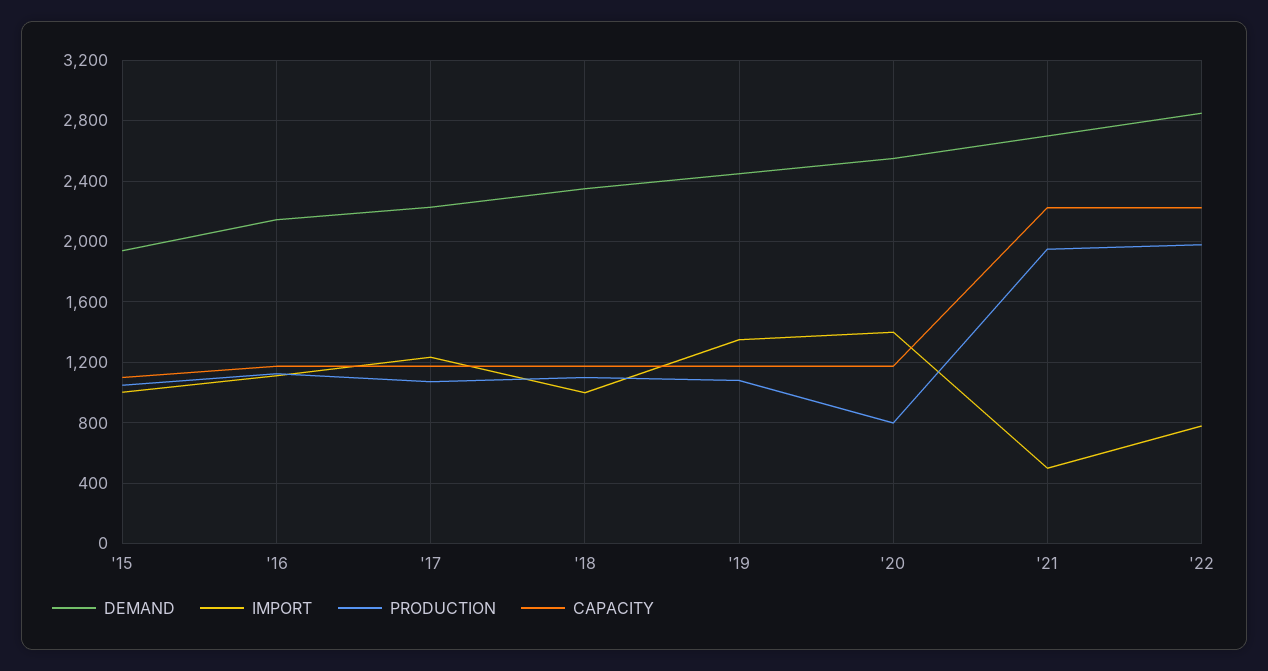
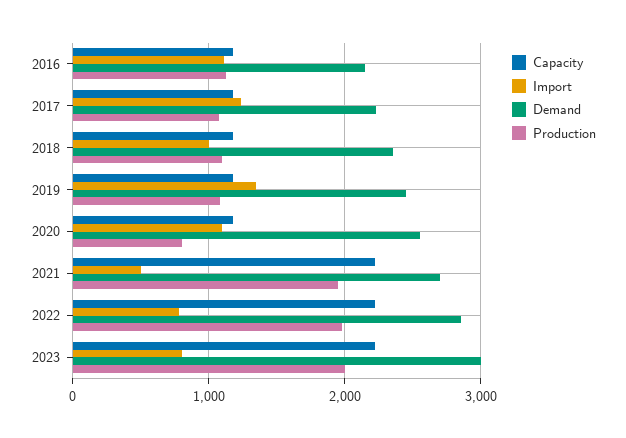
DEMAND, '15: 1950 -> none
IMPORT, '15: 1000 -> none
PRODUCTION, '15: 1050 -> none
CAPACITY, '15: 1100 -> none
IMPORT, '20: 1400 -> 1100
CAPACITY, 2023: none -> 2200
IMPORT, 2023: none -> 800
DEMAND, 2023: none -> 3000
PRODUCTION, 2023: none -> 2000

